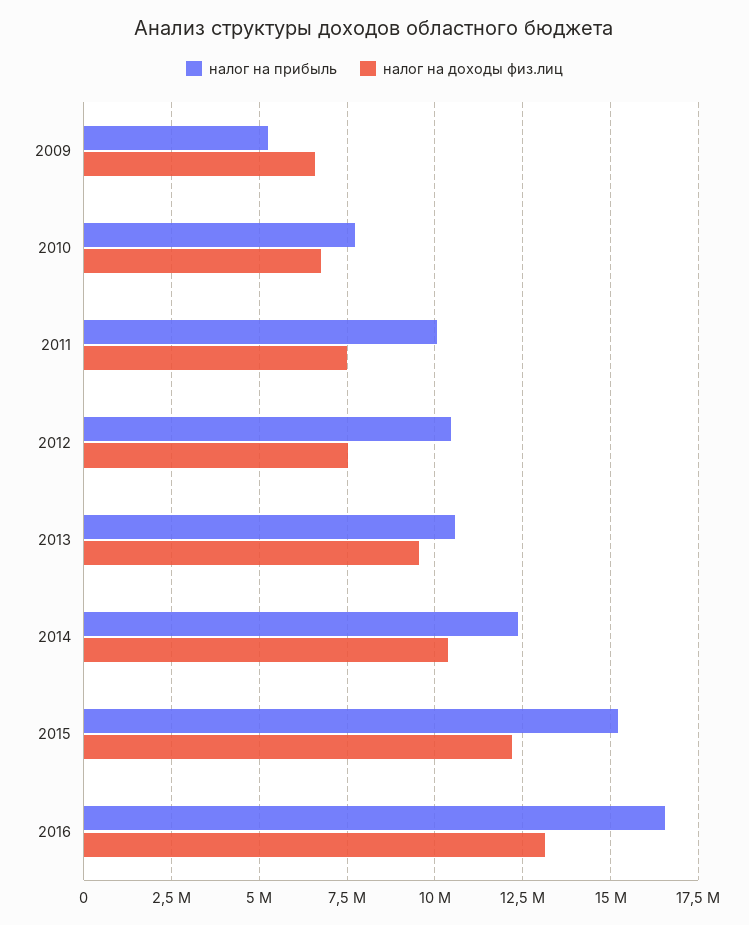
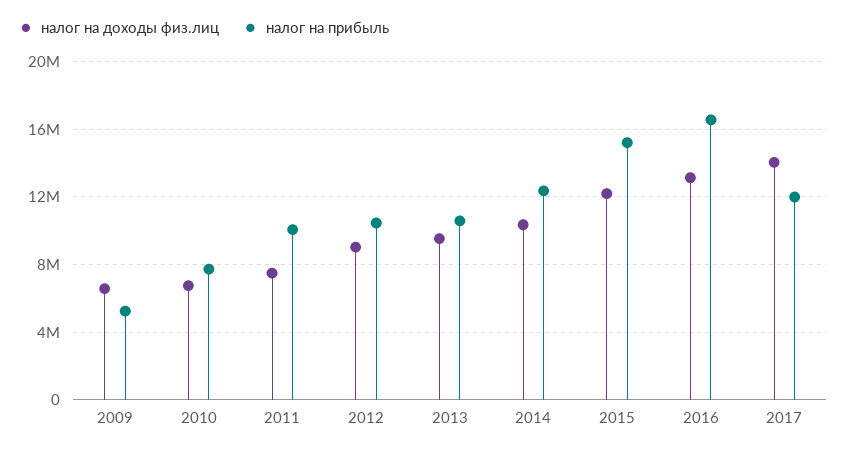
налог на доходы физ.лиц, 2012: 7500000 -> 9000000
налог на доходы физ.лиц, 2017: none -> 14000000
налог на прибыль, 2017: none -> 12000000

